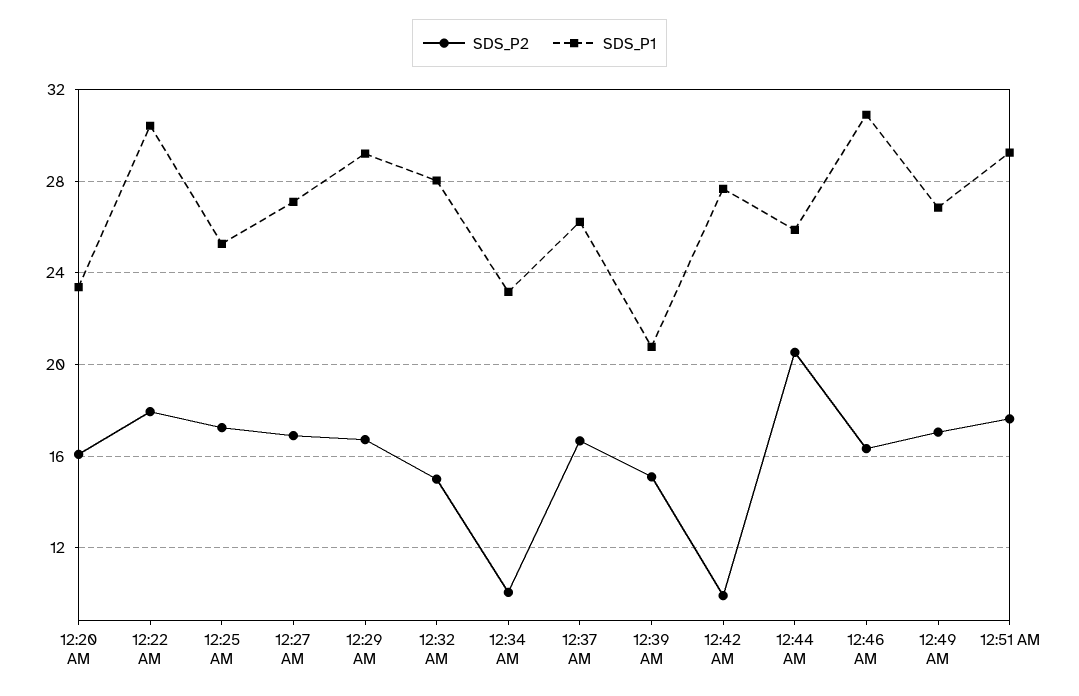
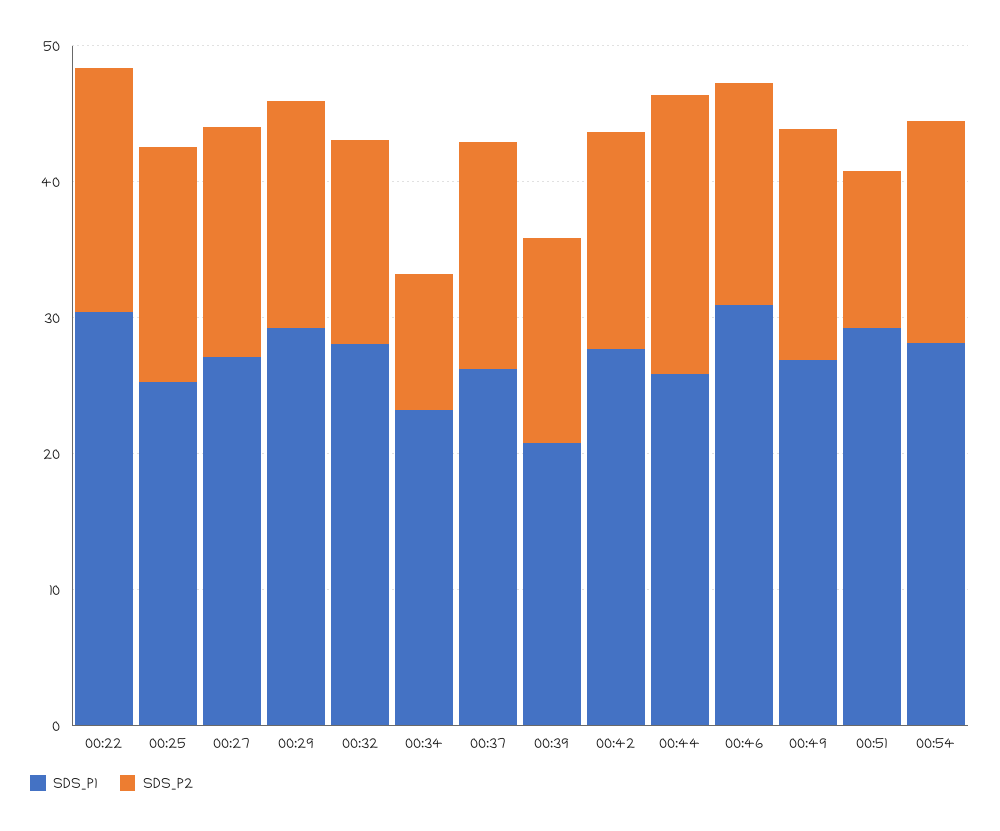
SDS_P2, 12:20 AM: 16 -> none
SDS_P1, 12:20 AM: 23.5 -> none
SDS_P2, 12:42 AM: 10 -> 16
SDS_P2, 12:51 AM: 17.5 -> 12
SDS_P1, 00:54: none -> 28
SDS_P2, 00:54: none -> 16

